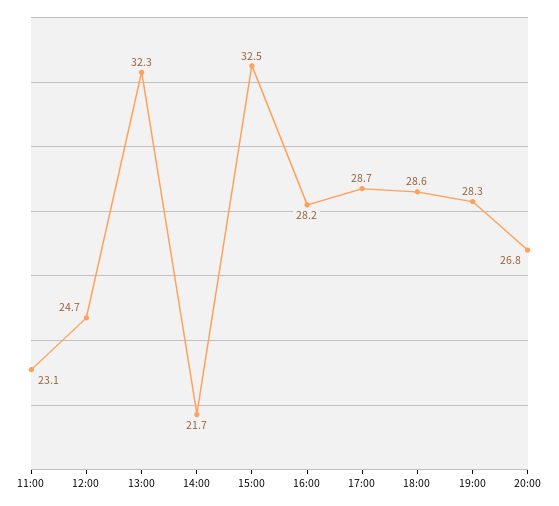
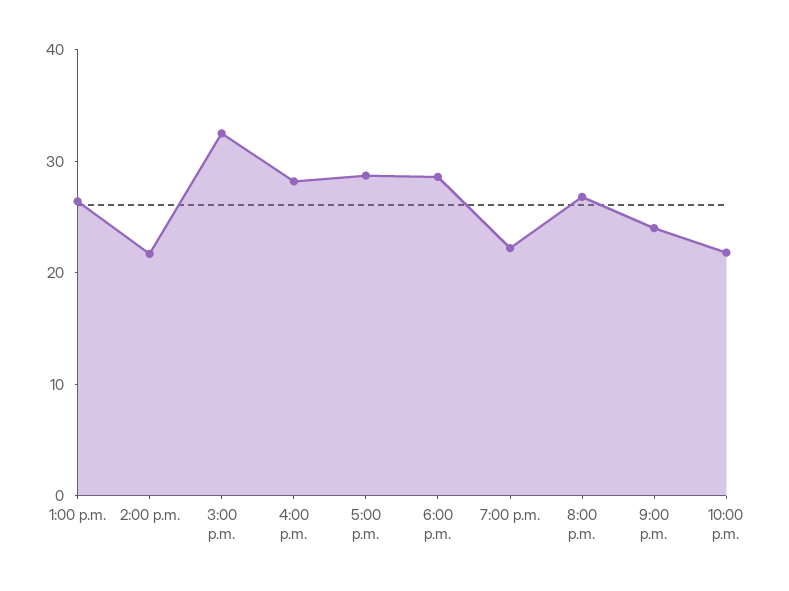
11:00: 23.1 -> none
12:00: 24.7 -> none
13:00: 32.3 -> 26
19:00: 28.3 -> 22
9:00 p.m.: none -> 24
10:00 p.m.: none -> 22

